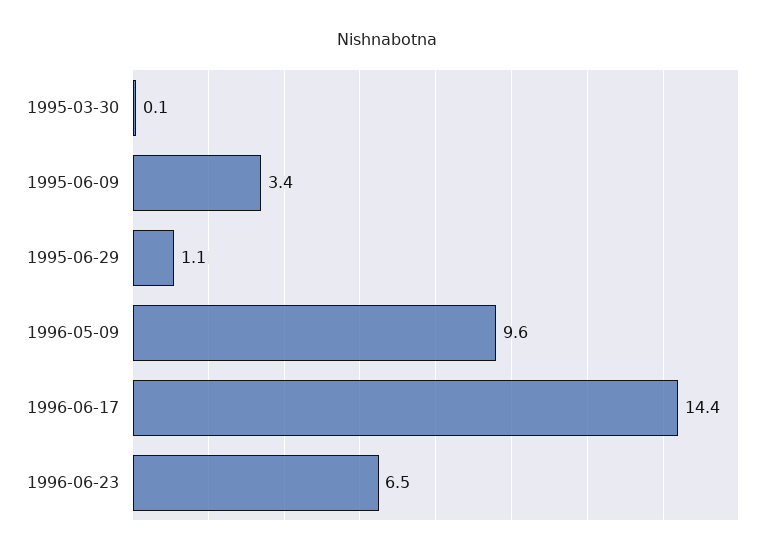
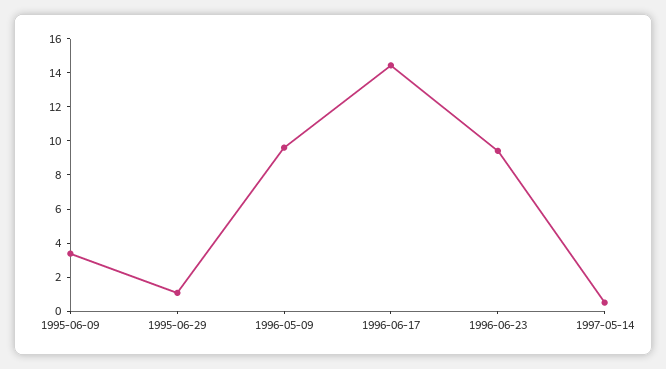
1995-03-30: 0.1 -> none
1996-06-23: 6.5 -> 9.5
1997-05-14: none -> 0.5

